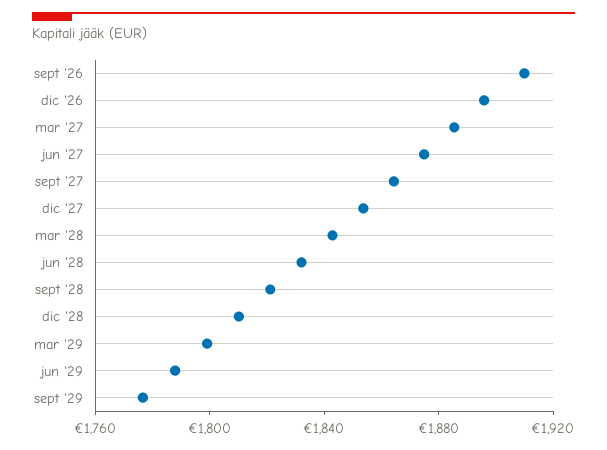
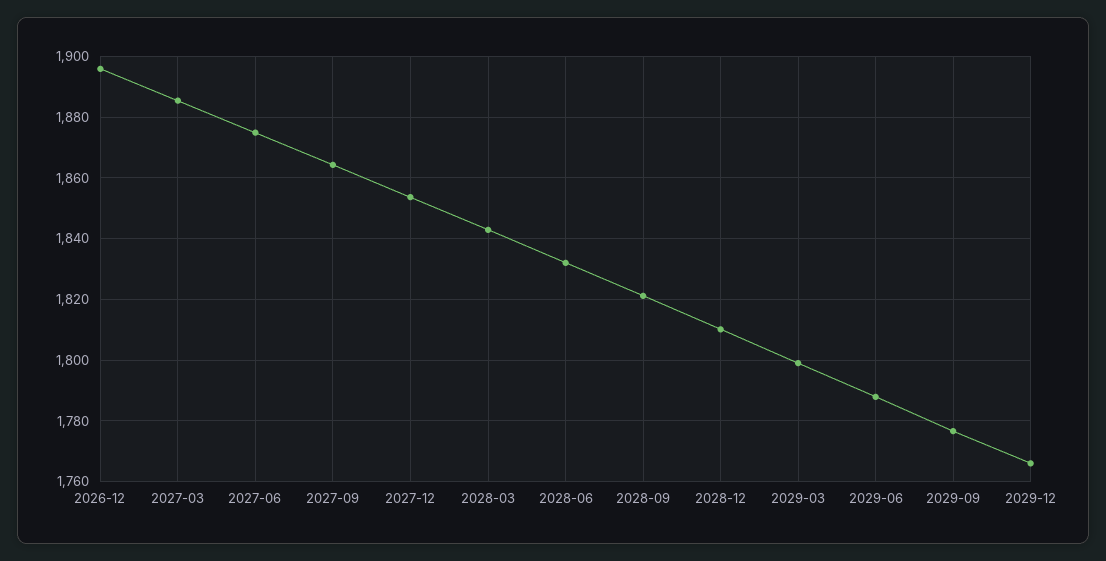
sept '26: 1910 -> none
2029-12: none -> 1766

